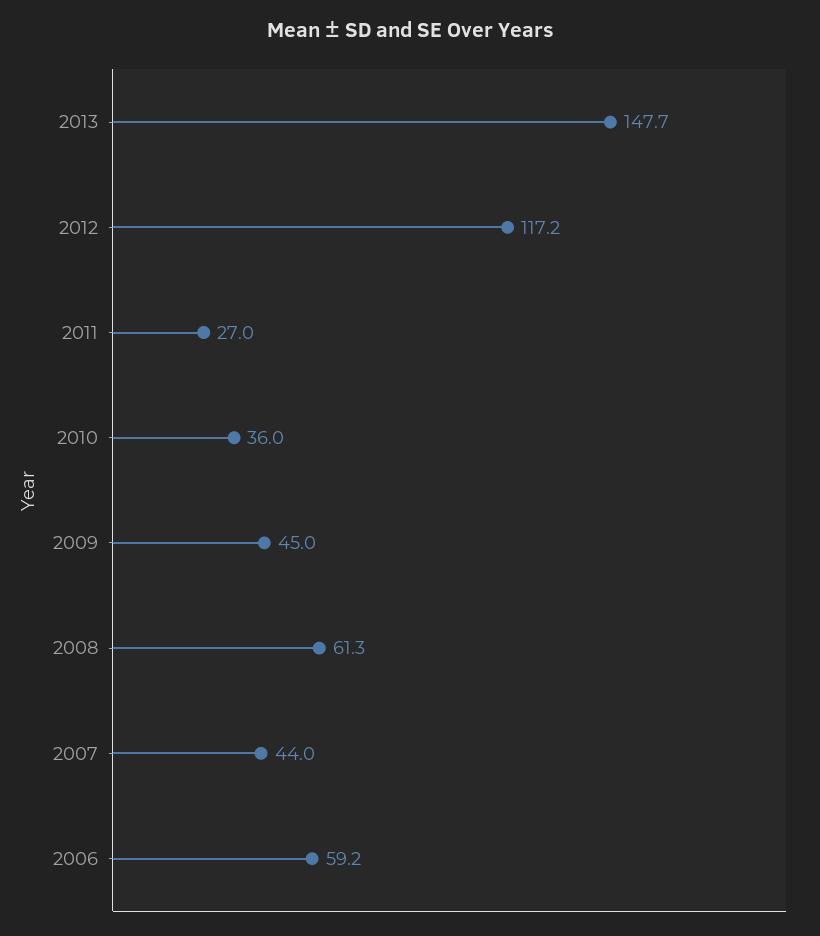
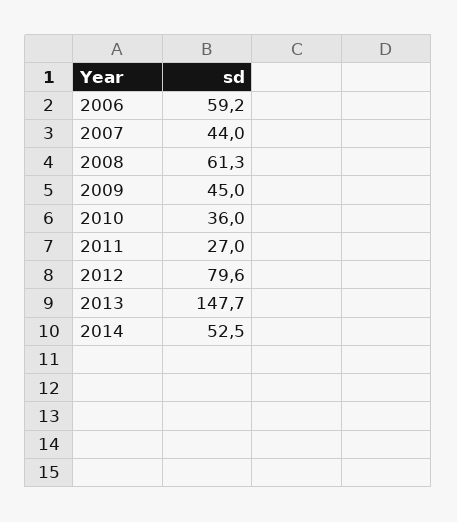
2012: 117.2 -> 79.6
2014: none -> 52.5

